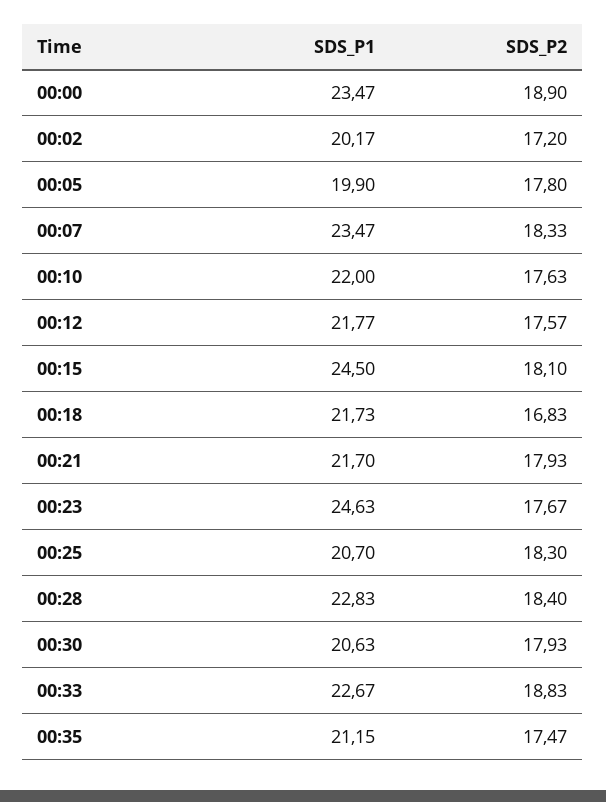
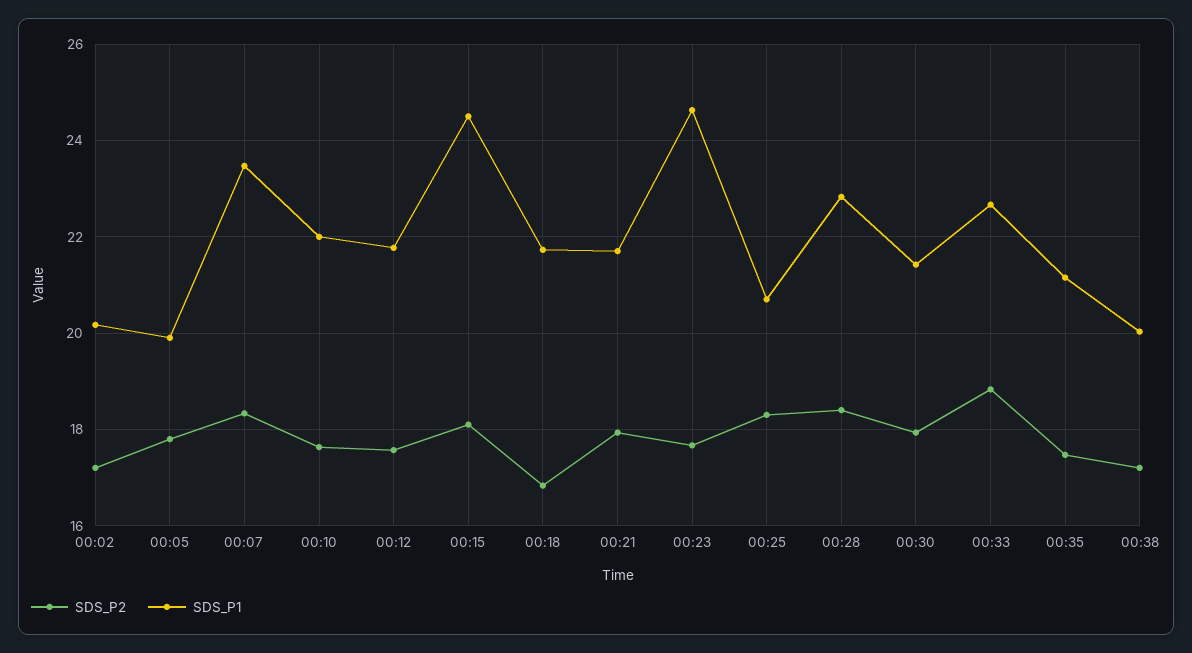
SDS_P1, 00:00: 23.47 -> none
SDS_P2, 00:00: 18.9 -> none
SDS_P1, 00:30: 20.63 -> 21.4
SDS_P2, 00:38: none -> 17.2
SDS_P1, 00:38: none -> 20

